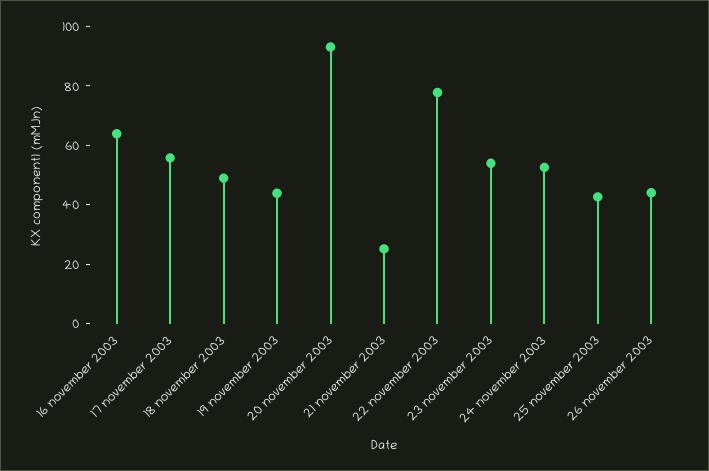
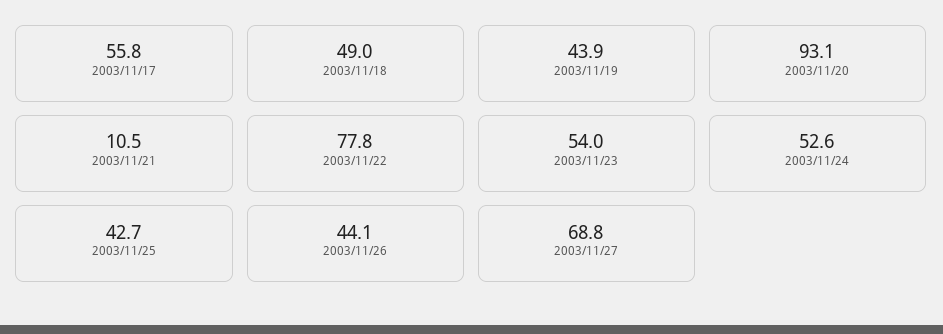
16 november 2003: 65 -> none
21 november 2003: 25 -> 10.5
2003/11/27: none -> 68.8

